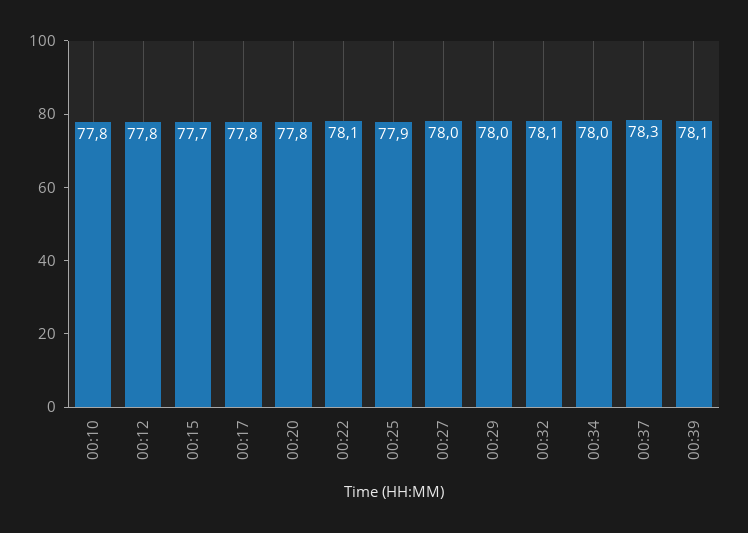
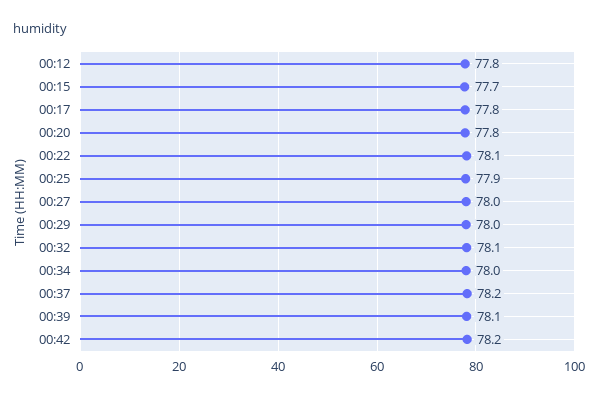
00:10: 77.8 -> none
00:37: 78.3 -> 78.2
00:42: none -> 78.2

